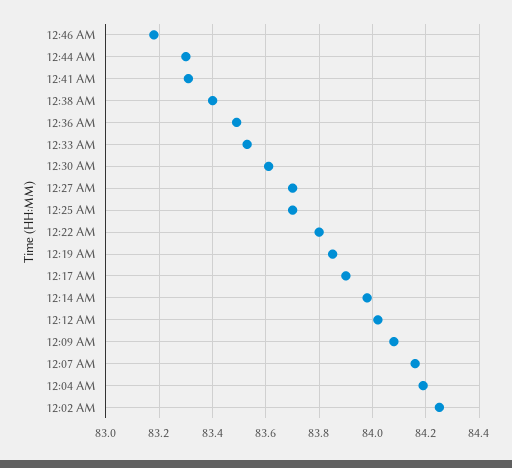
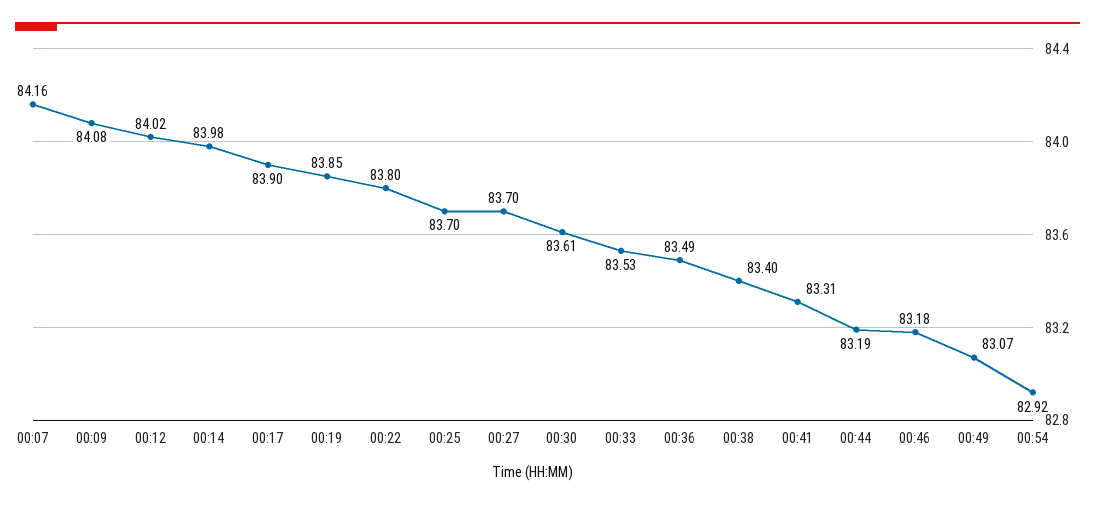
12:44 AM: 83.3 -> 83.19
12:04 AM: 84.2 -> none
12:02 AM: 84.25 -> none
00:49: none -> 83.07
00:54: none -> 82.92

